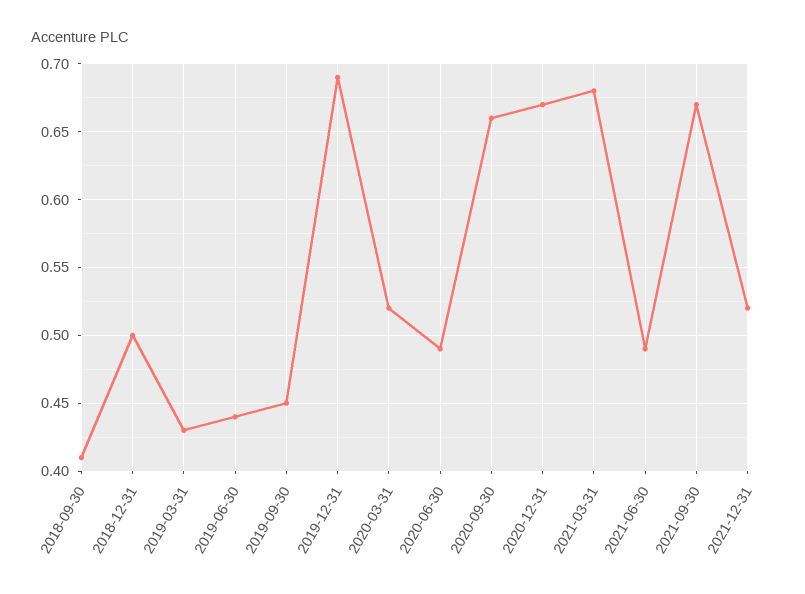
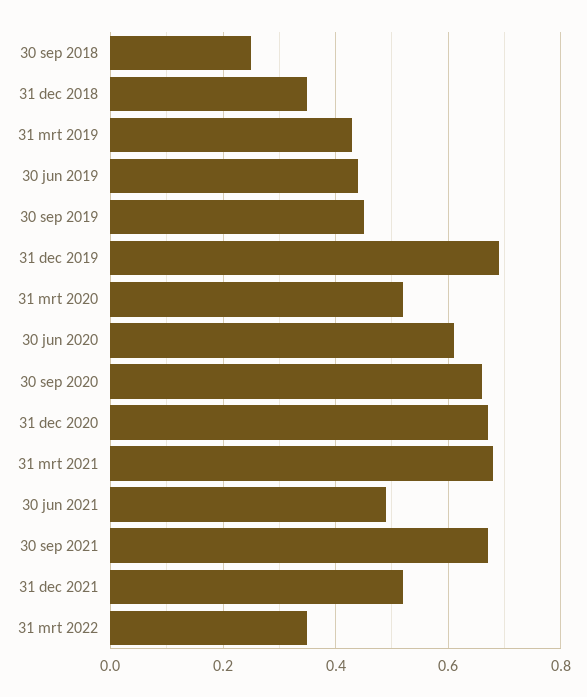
2018-09-30: 0.41 -> 0.25
2018-12-31: 0.5 -> 0.35
2020-06-30: 0.49 -> 0.6
31 mrt 2022: none -> 0.35

